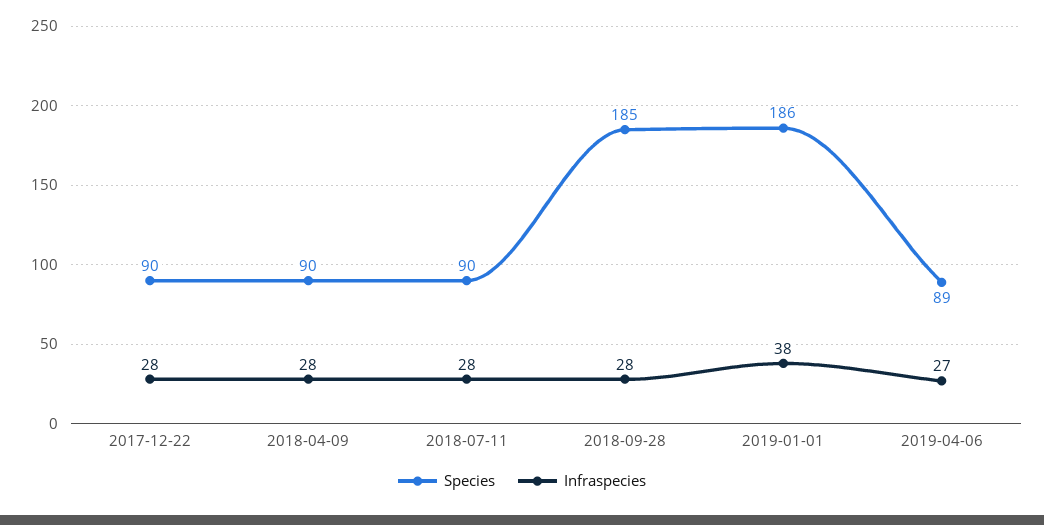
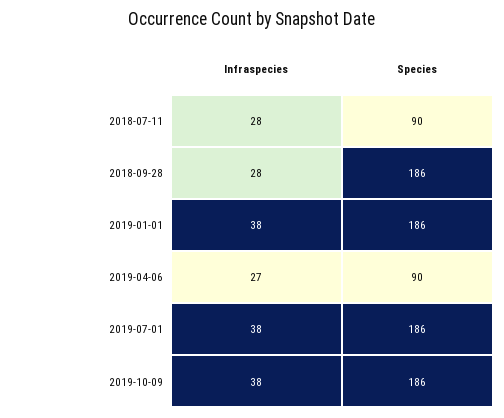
Species, 2017-12-22: 90 -> none
Infraspecies, 2017-12-22: 28 -> none
Species, 2018-04-09: 90 -> none
Infraspecies, 2018-04-09: 28 -> none
Species, 2018-09-28: 185 -> 186
Species, 2019-04-06: 89 -> 90
Infraspecies, 2019-07-01: none -> 38
Species, 2019-07-01: none -> 186
Infraspecies, 2019-10-09: none -> 38
Species, 2019-10-09: none -> 186

